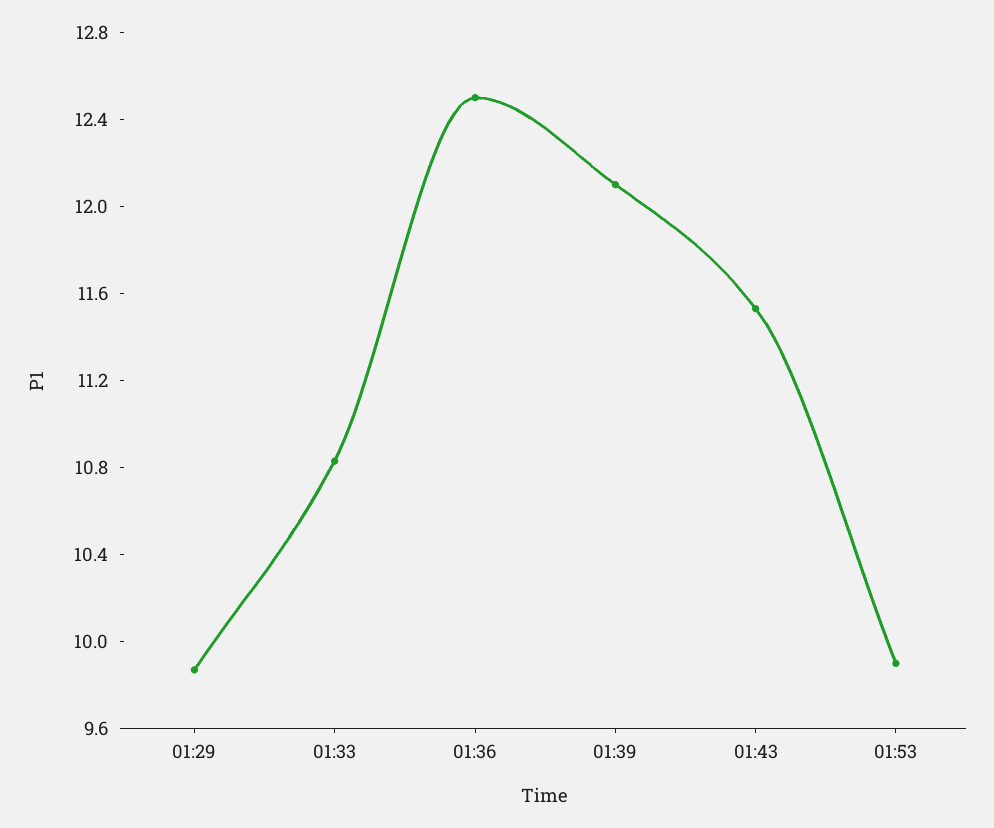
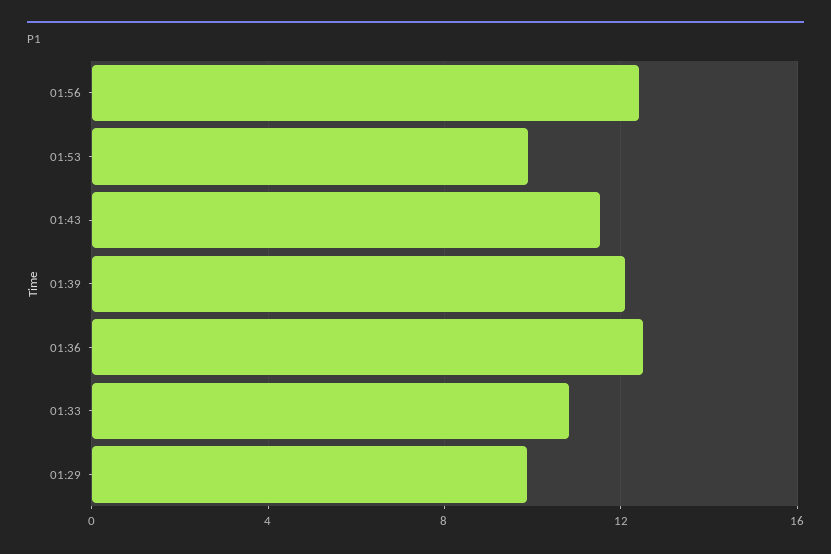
01:56: none -> 12.5

